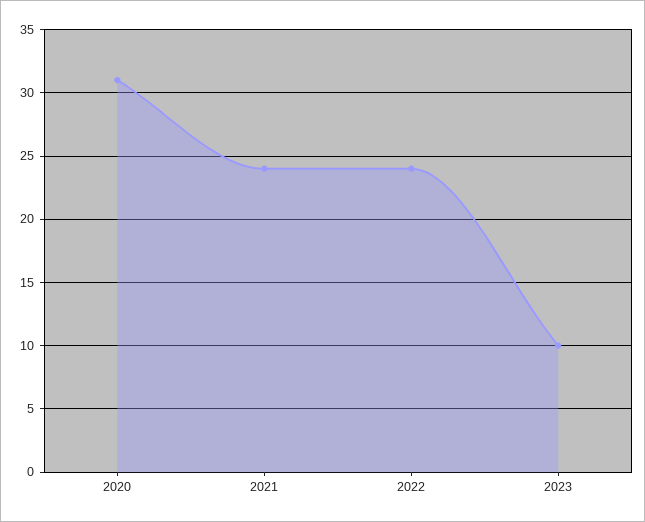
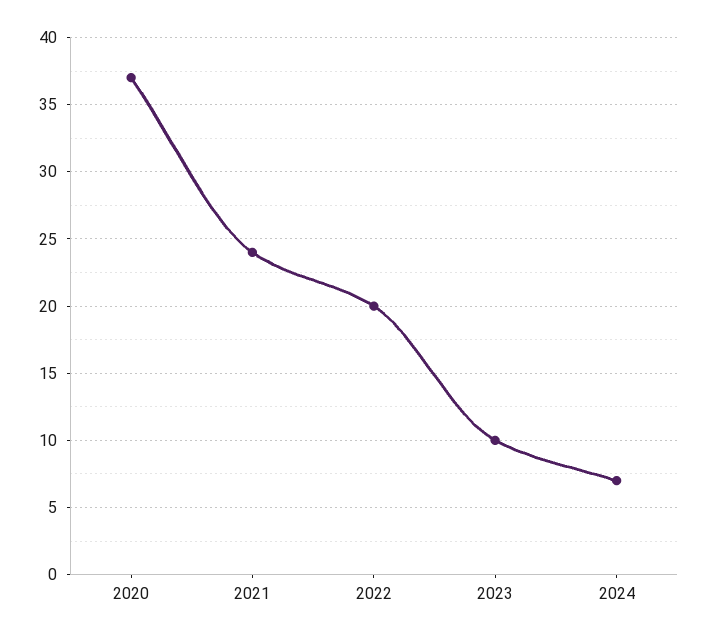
2020: 31 -> 37
2022: 24 -> 20
2024: none -> 7

